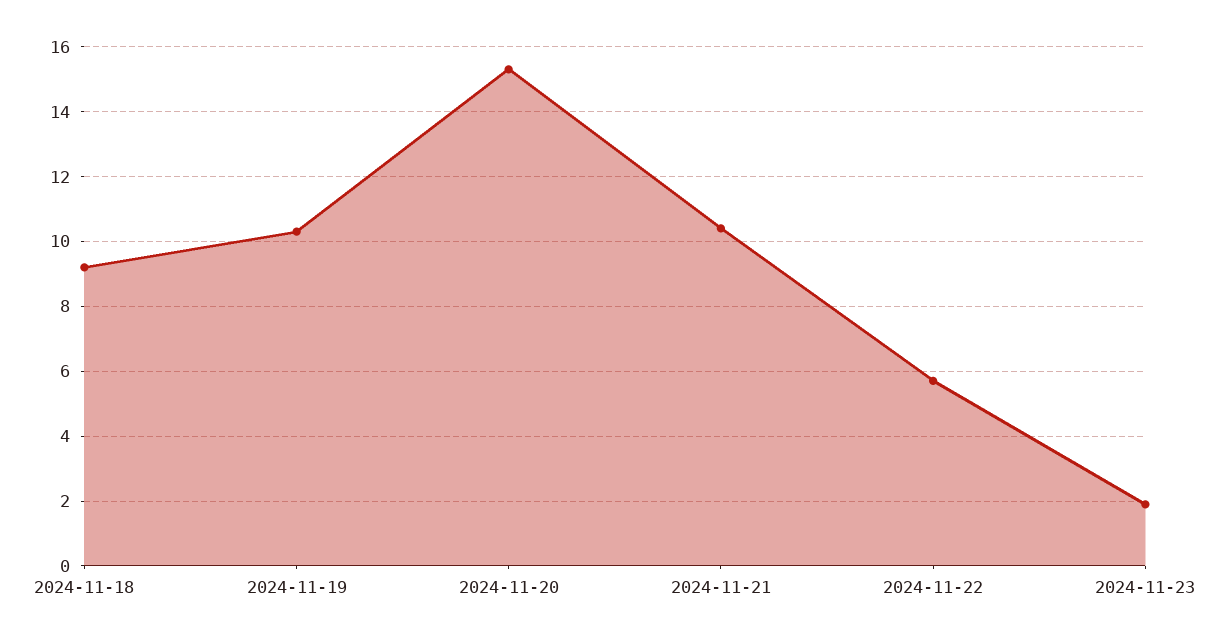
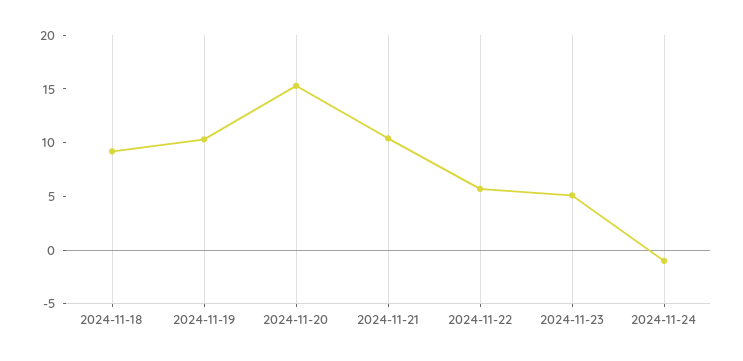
2024-11-23: 2 -> 5
2024-11-24: none -> -1

